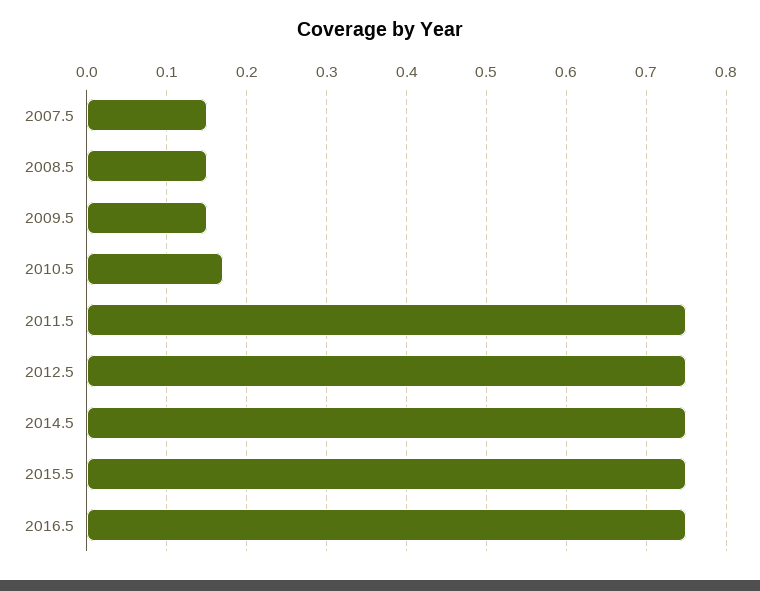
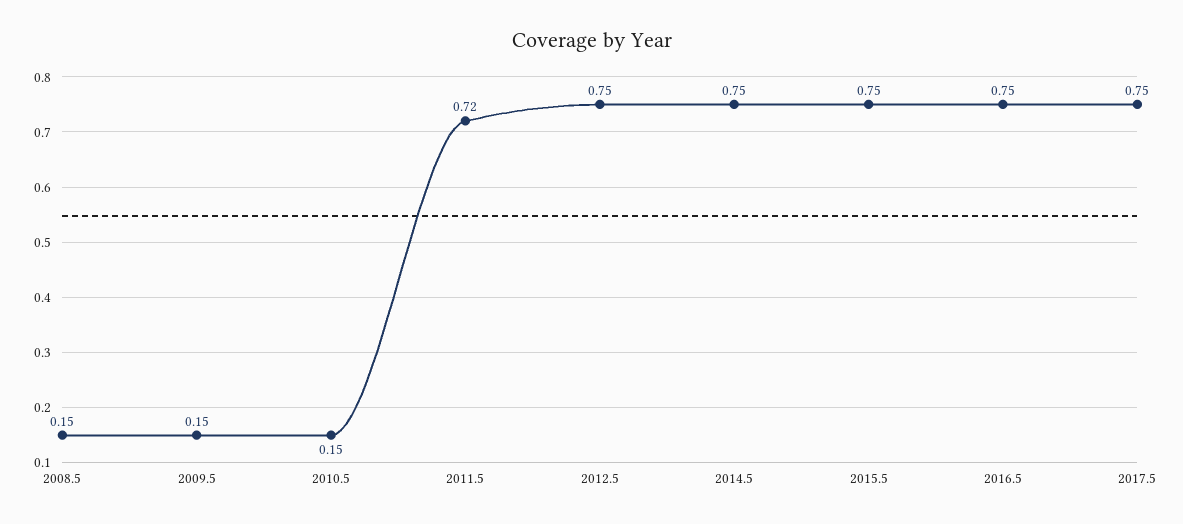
2007.5: 0.15 -> none
2010.5: 0.17 -> 0.15
2011.5: 0.75 -> 0.72
2017.5: none -> 0.75

